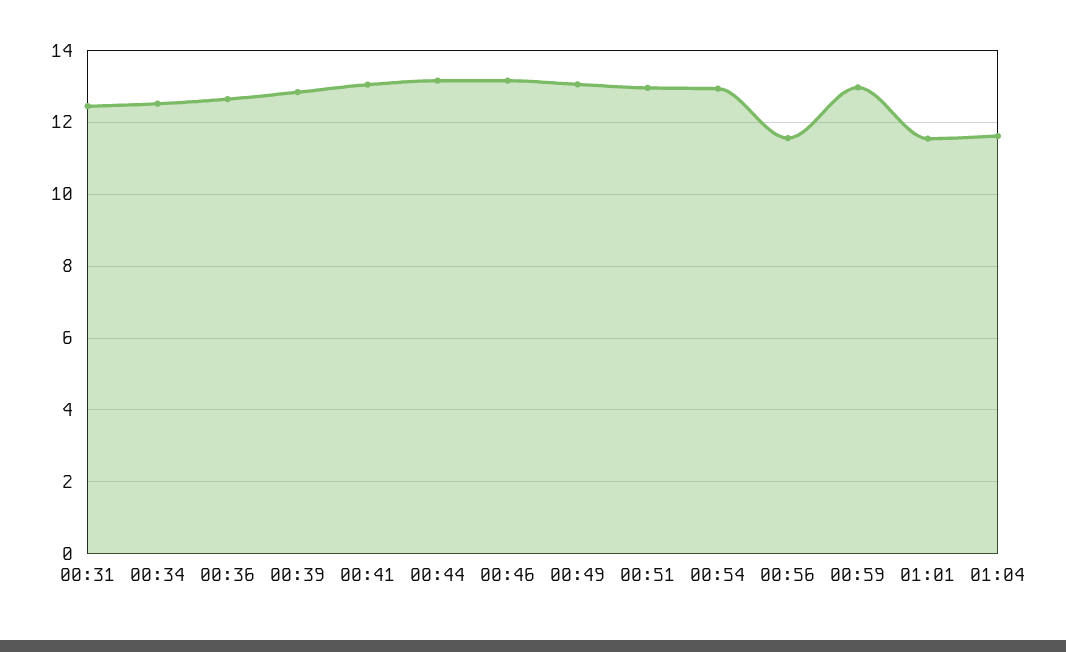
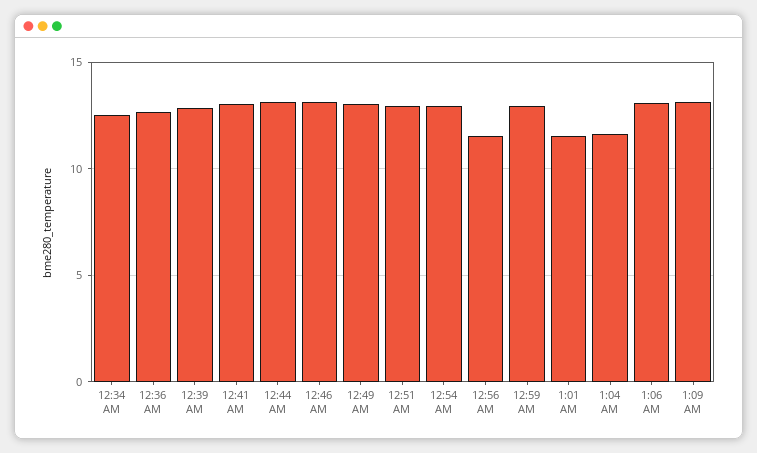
00:31: 12.4 -> none
1:06 AM: none -> 13
1:09 AM: none -> 13

